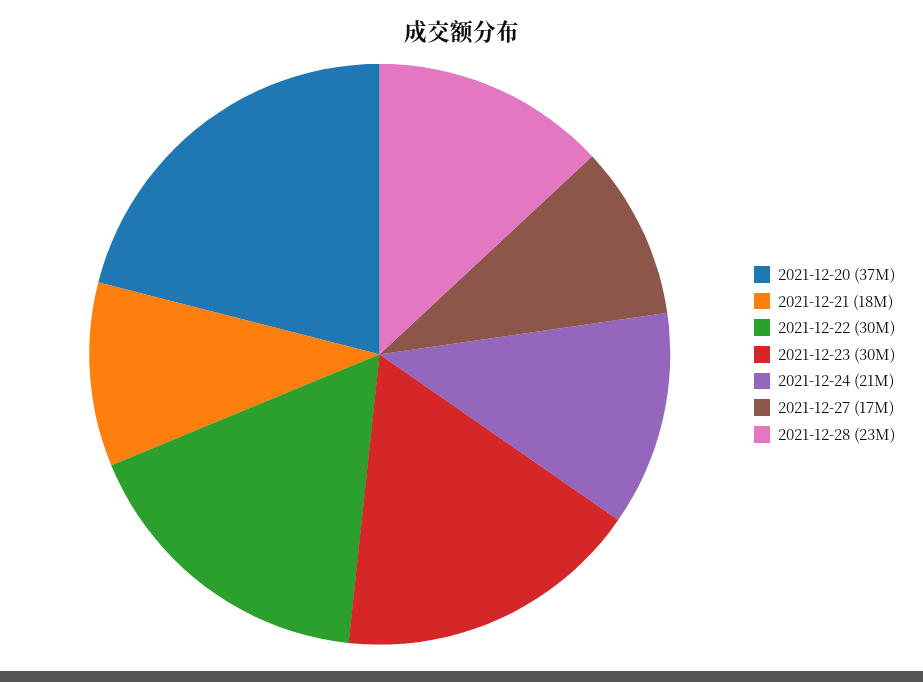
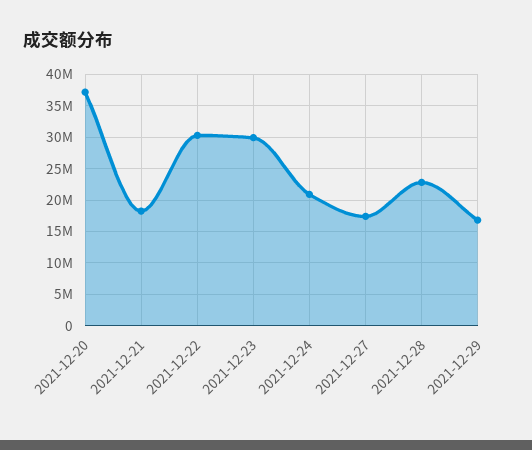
2021-12-29: none -> 17000000

